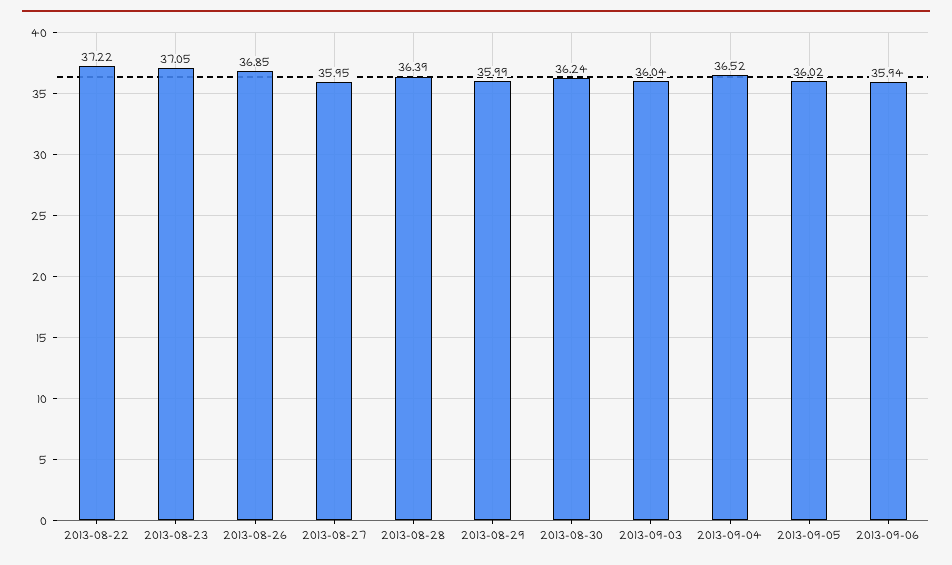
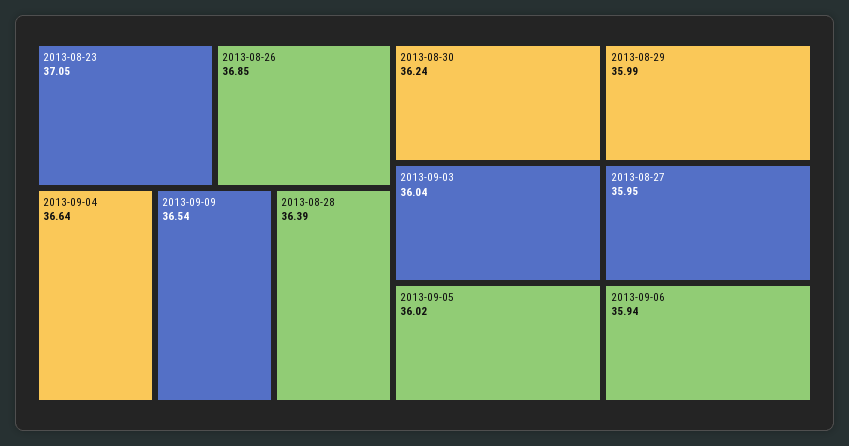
2013-08-22: 37.22 -> none
2013-09-04: 36.52 -> 36.64
2013-09-09: none -> 36.54

